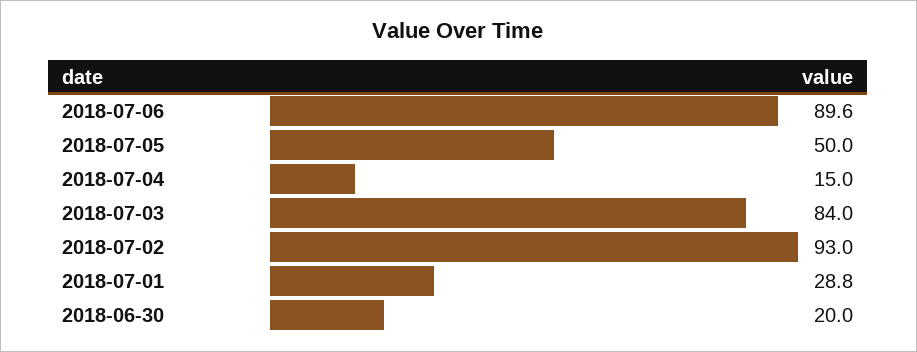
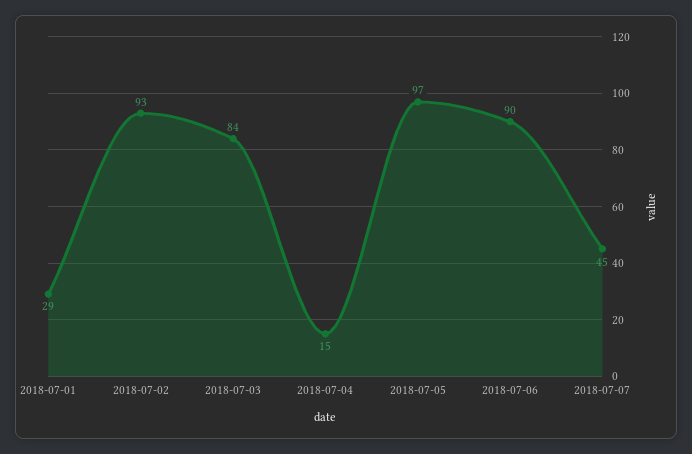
2018-07-05: 50 -> 97
2018-06-30: 20 -> none
2018-07-07: none -> 45

